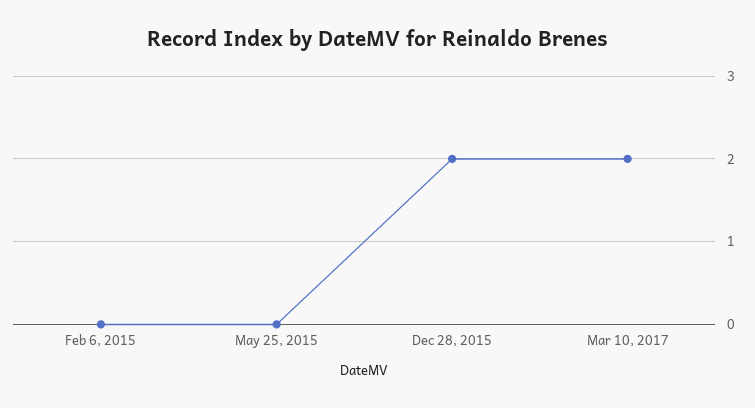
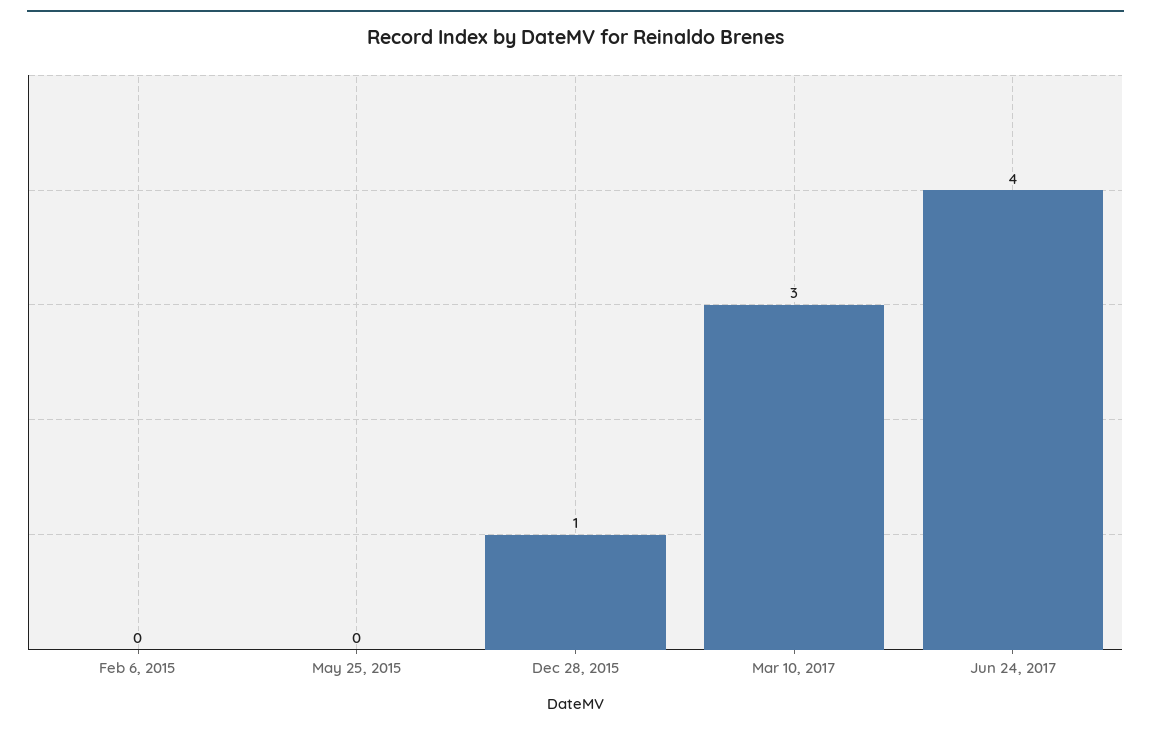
Dec 28, 2015: 2 -> 1
Mar 10, 2017: 2 -> 3
Jun 24, 2017: none -> 4

